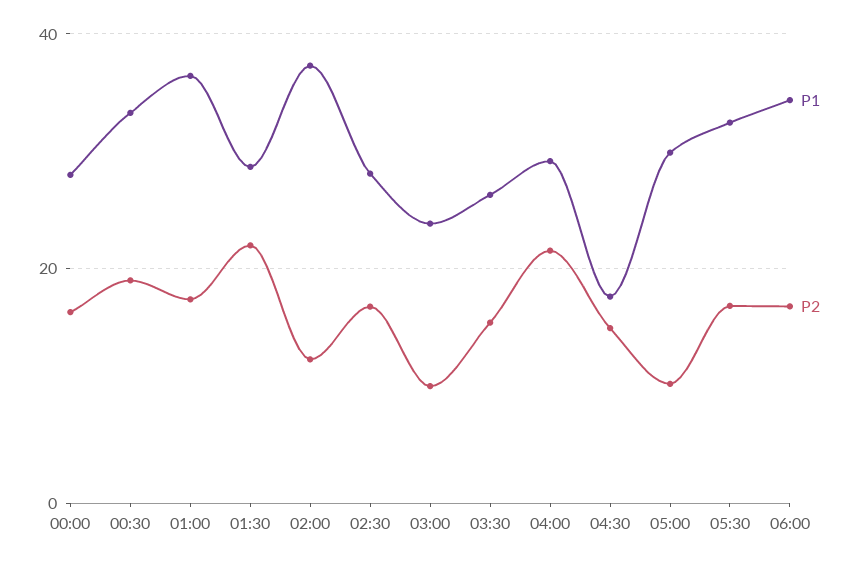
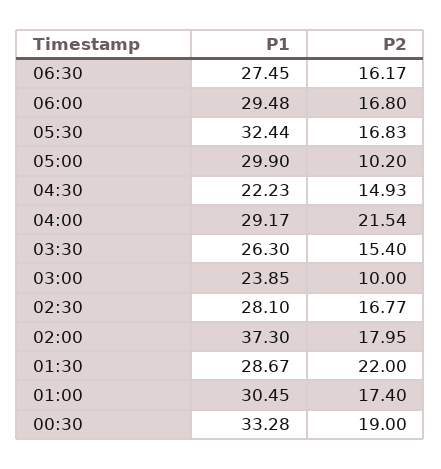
P1, 00:00: 28 -> none
P2, 00:00: 16 -> none
P1, 01:00: 36 -> 30.45
P2, 02:00: 12 -> 17.95
P1, 04:30: 18 -> 22.23
P1, 06:00: 34 -> 29.48
P1, 06:30: none -> 27.45
P2, 06:30: none -> 16.17

